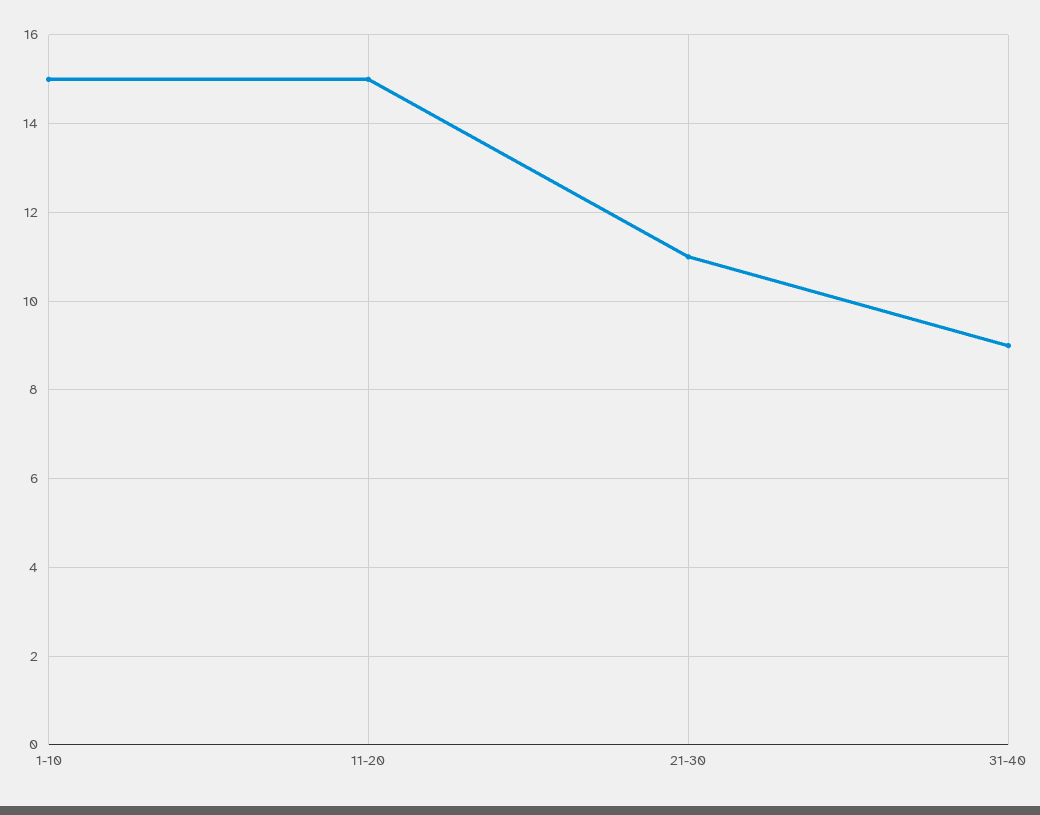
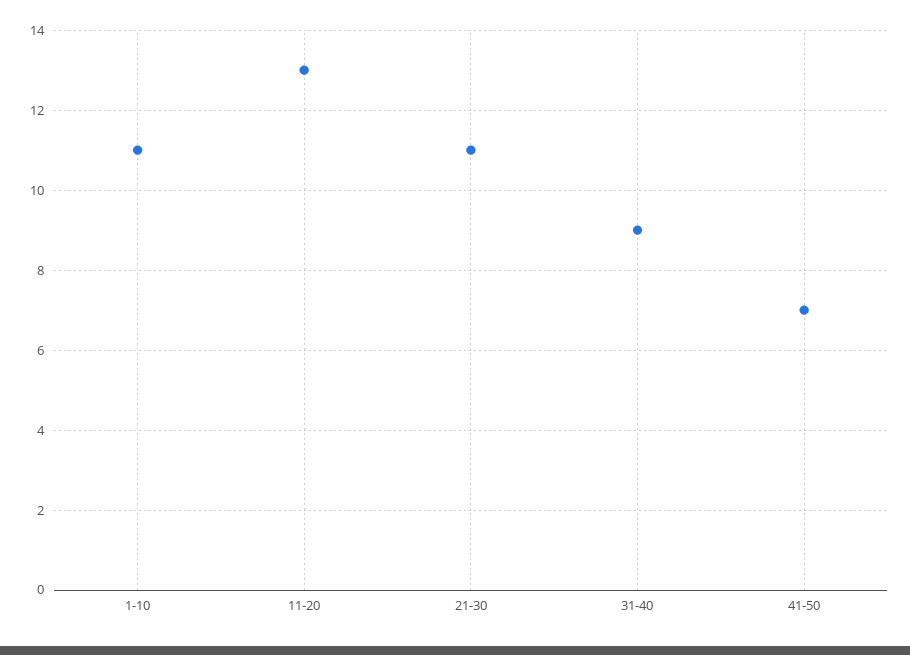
1-10: 15 -> 11
11-20: 15 -> 13
41-50: none -> 7

